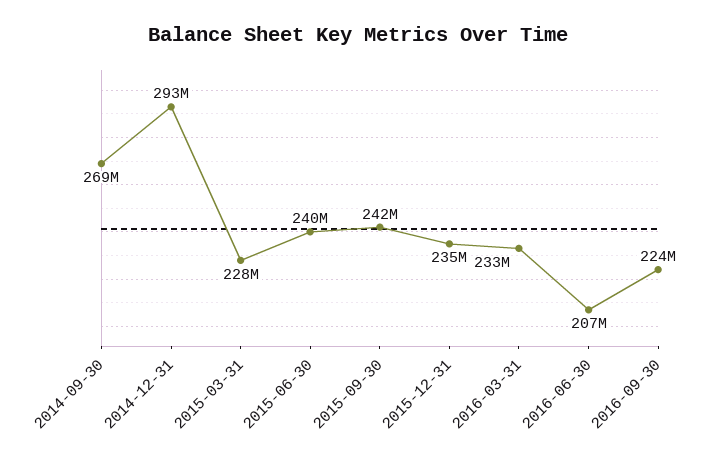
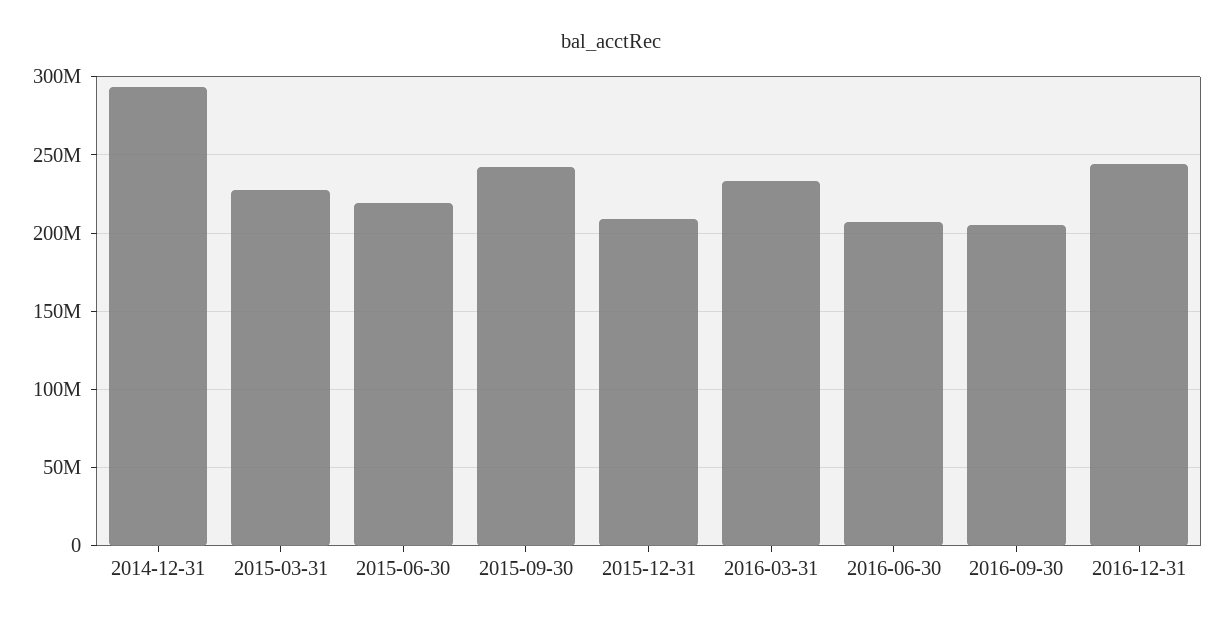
2014-09-30: 269000000 -> none
2015-06-30: 240000000 -> 220000000
2015-12-31: 235000000 -> 210000000
2016-09-30: 224000000 -> 205000000
2016-12-31: none -> 245000000

